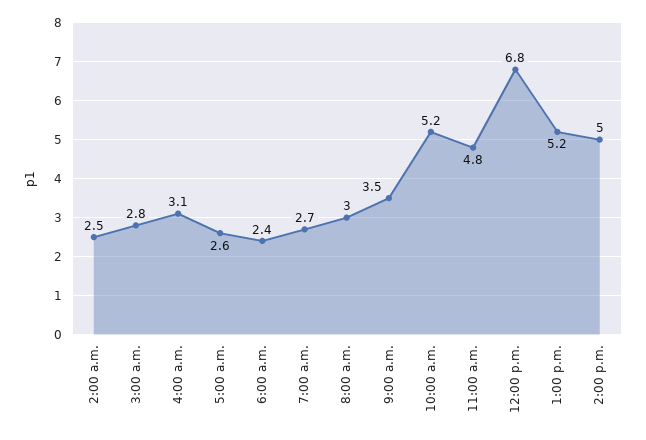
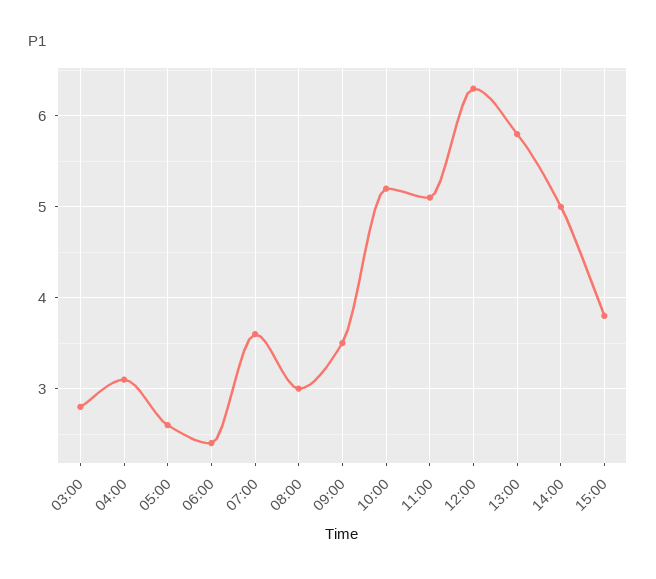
2:00 a.m.: 2.5 -> none
7:00 a.m.: 2.7 -> 3.6
11:00 a.m.: 4.8 -> 5.1
12:00 p.m.: 6.8 -> 6.3
1:00 p.m.: 5.2 -> 5.8
15:00: none -> 3.8

